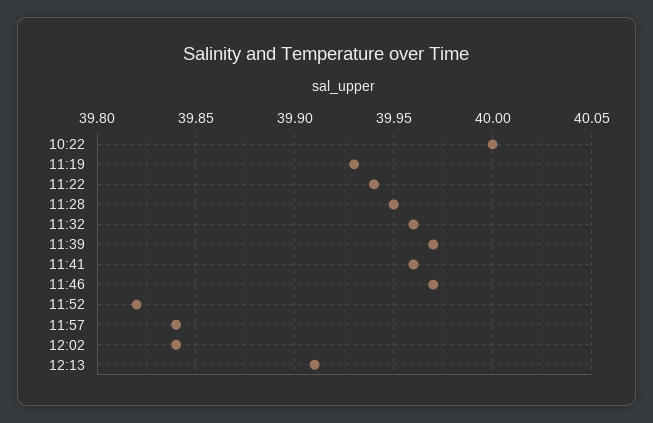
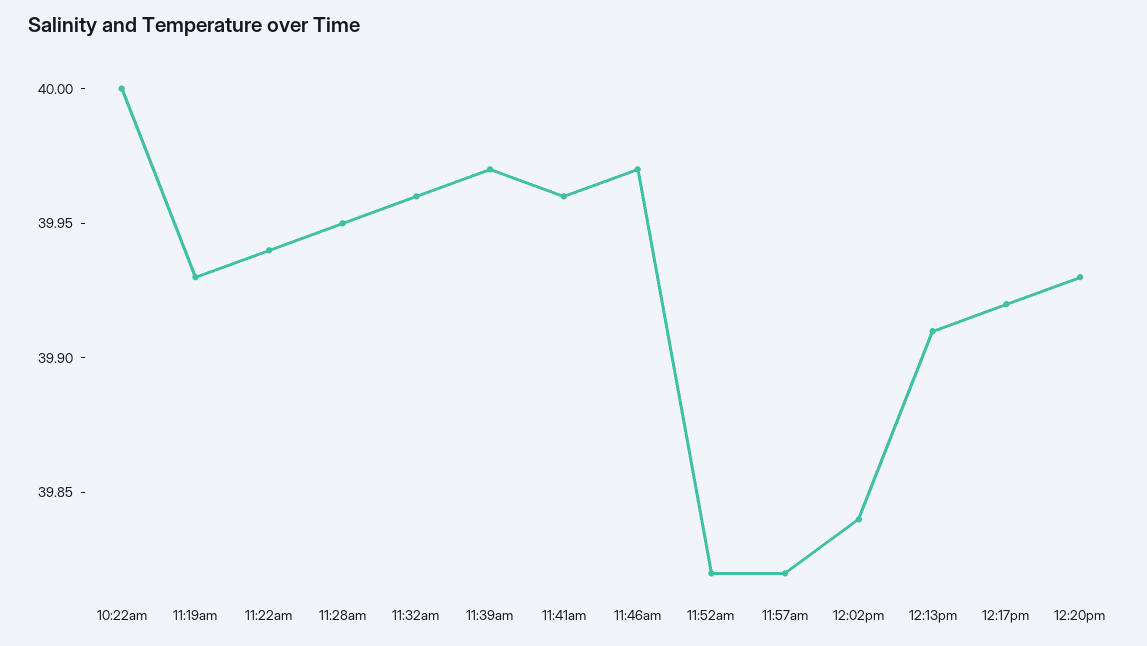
11:57: 39.84 -> 39.82
12:17pm: none -> 39.92
12:20pm: none -> 39.93

